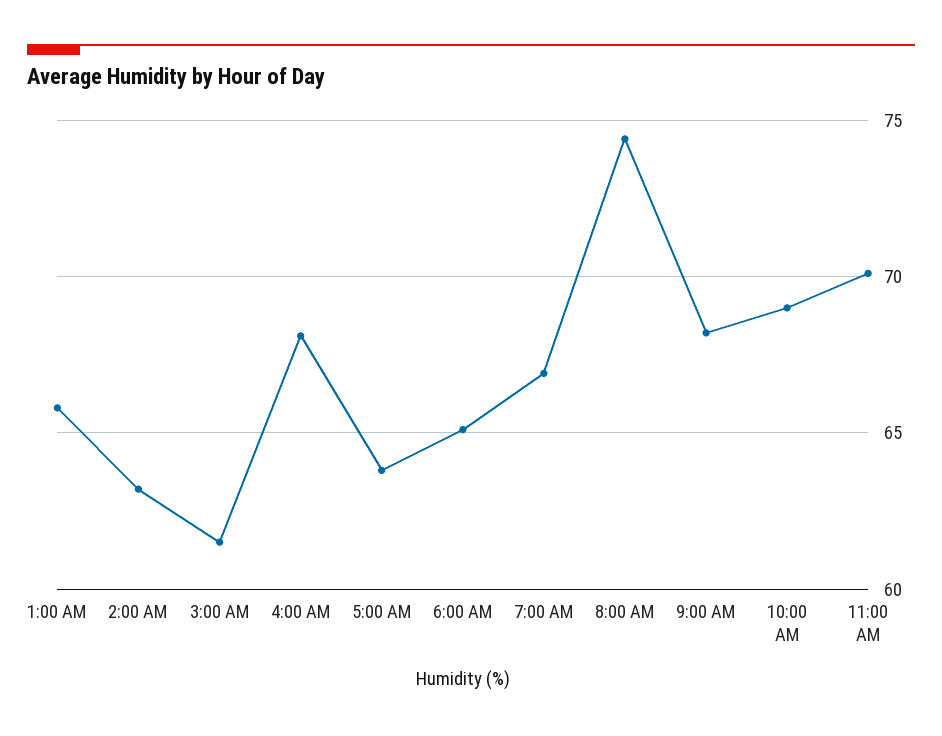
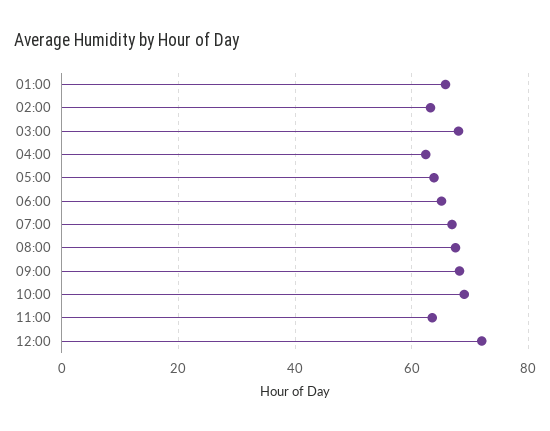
3:00 AM: 61.5 -> 68
4:00 AM: 68 -> 62
8:00 AM: 74.5 -> 68
11:00 AM: 70 -> 64
12:00: none -> 72

